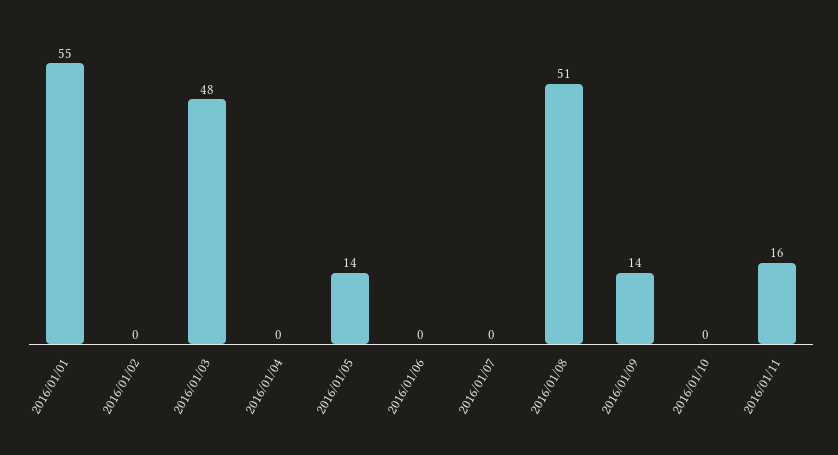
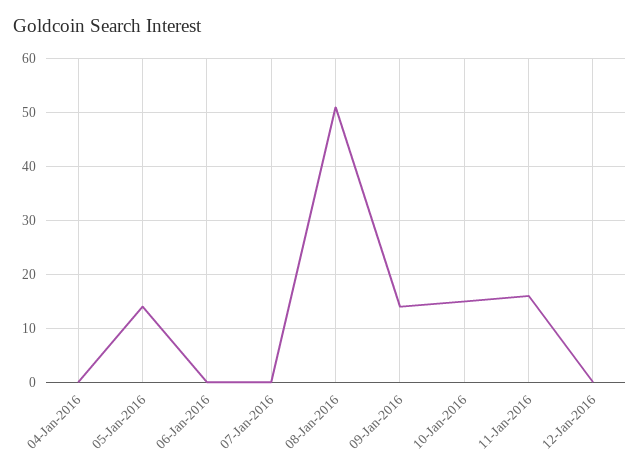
2016/01/01: 55 -> none
2016/01/02: 0 -> none
2016/01/03: 48 -> none
2016/01/10: 0 -> 15
12-Jan-2016: none -> 0

